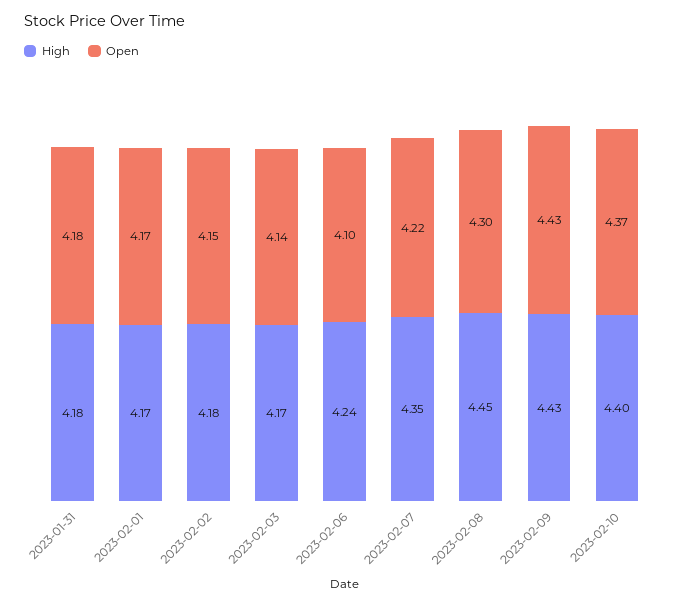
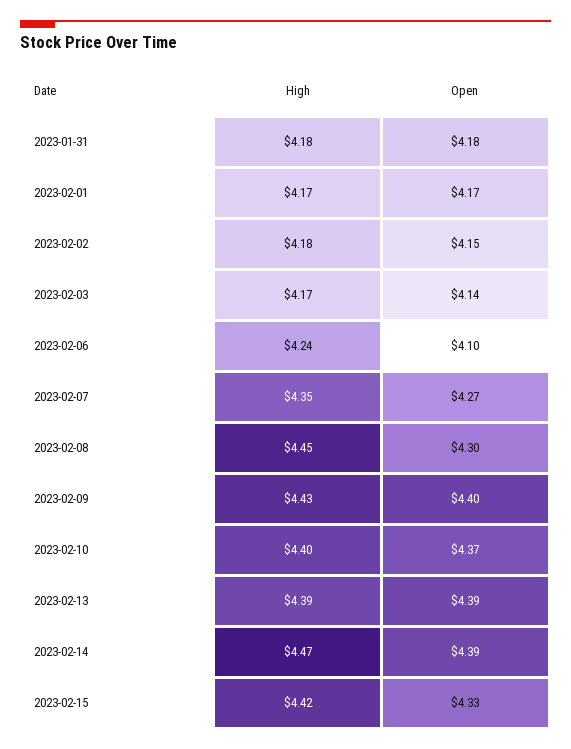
Open, 2023-02-07: 4.22 -> 4.27
Open, 2023-02-09: 4.43 -> 4.4
High, 2023-02-13: none -> 4.39
Open, 2023-02-13: none -> 4.39
High, 2023-02-14: none -> 4.47
Open, 2023-02-14: none -> 4.39
High, 2023-02-15: none -> 4.42
Open, 2023-02-15: none -> 4.33

